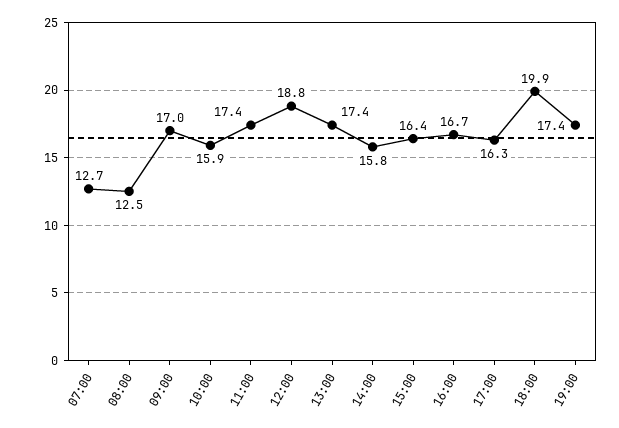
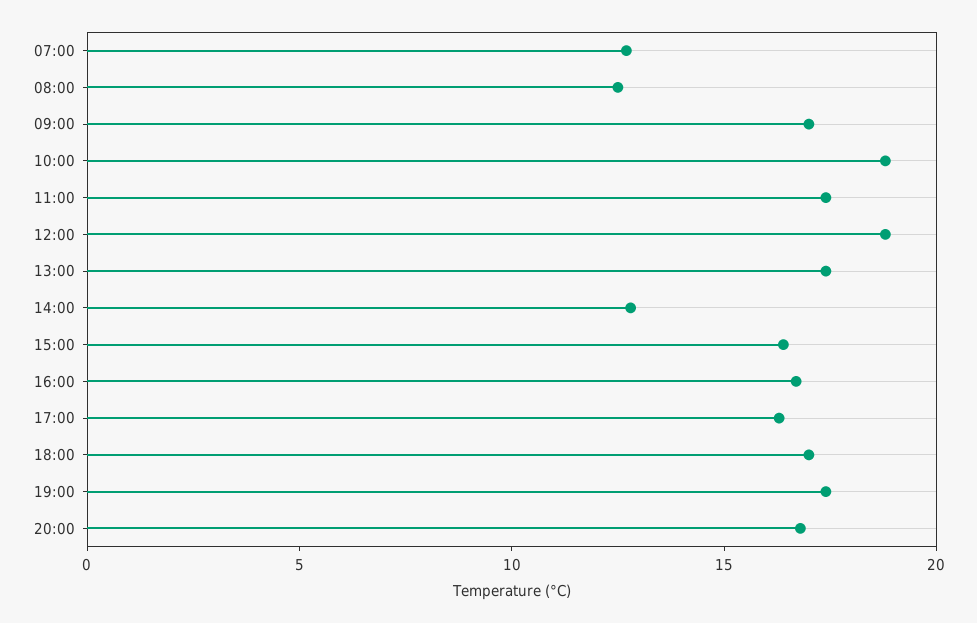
10:00: 15.9 -> 19
14:00: 15.8 -> 13
18:00: 19.9 -> 17
20:00: none -> 17

